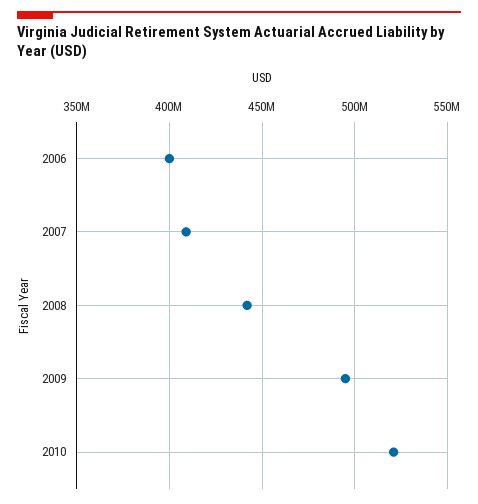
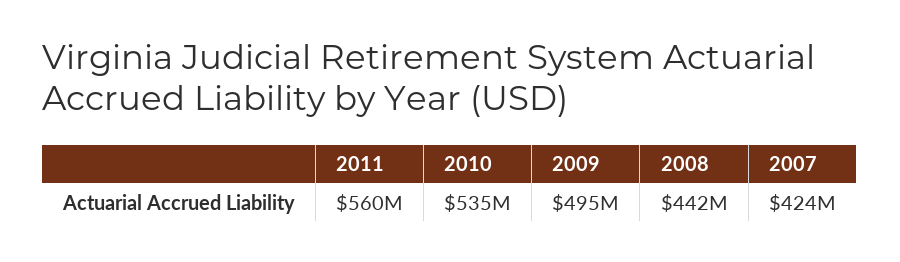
2006: 400000000 -> none
2007: 410000000 -> 424000000
2010: 520000000 -> 535000000
2011: none -> 560000000

